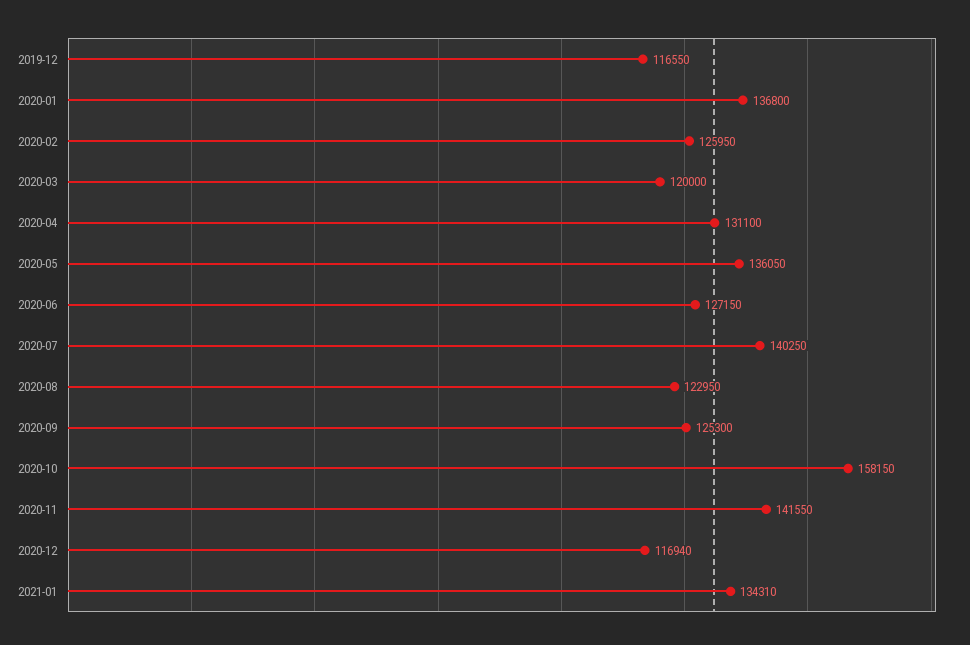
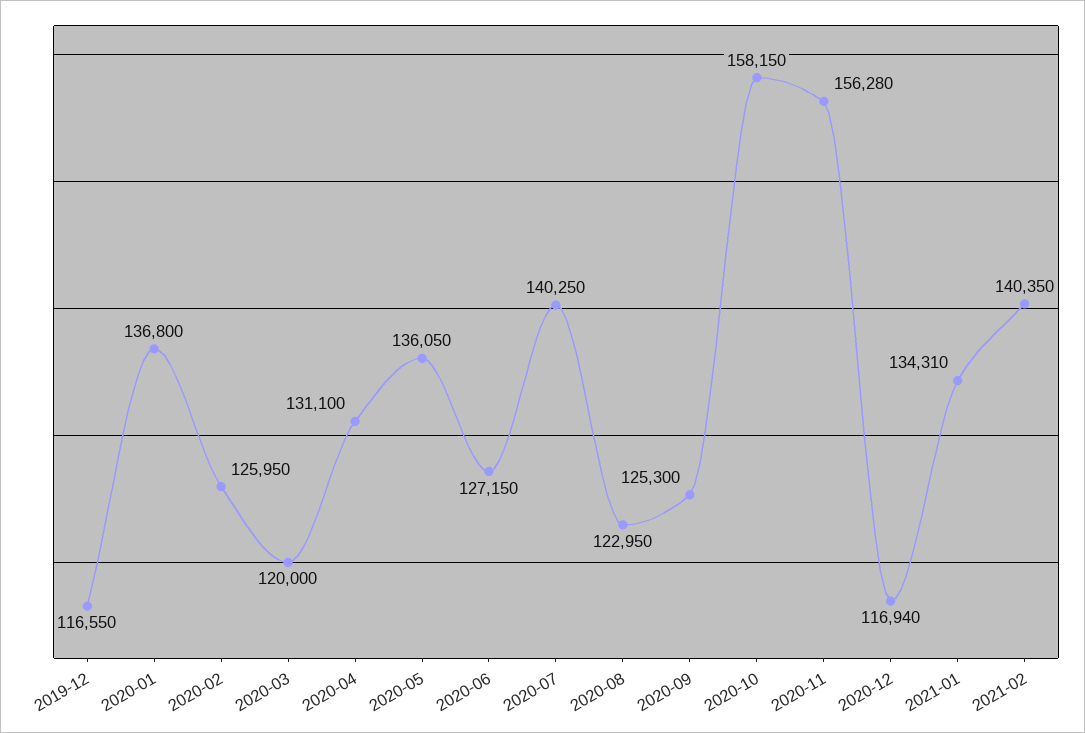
2020-11: 141550 -> 156280
2021-02: none -> 140350

